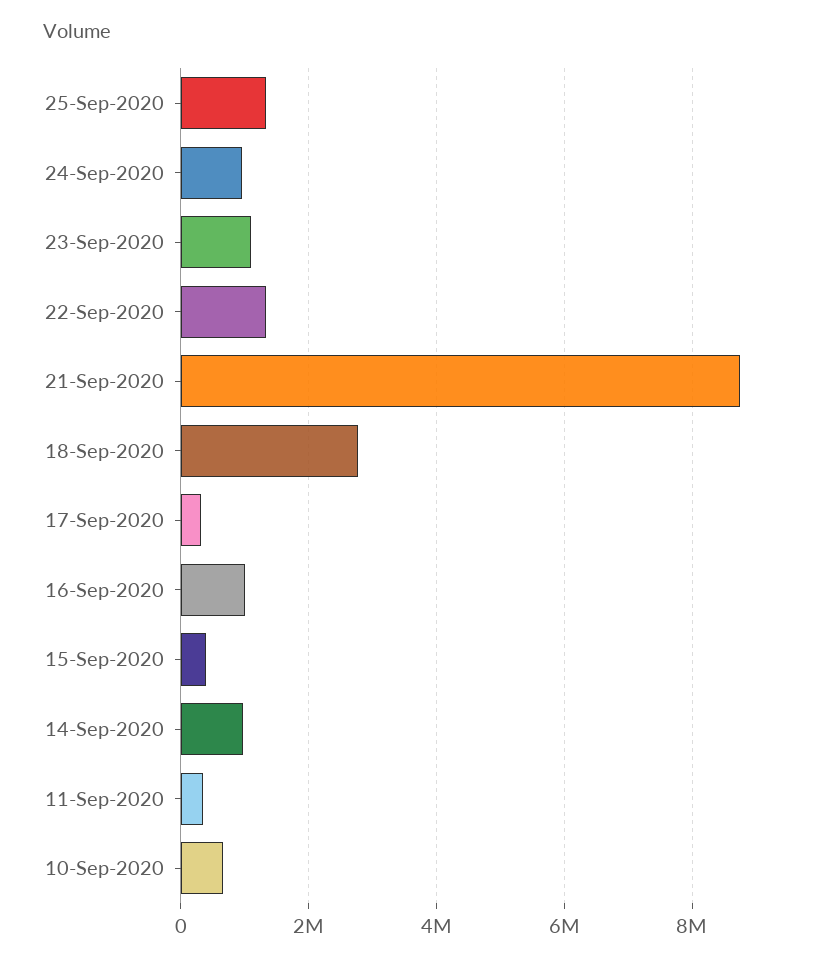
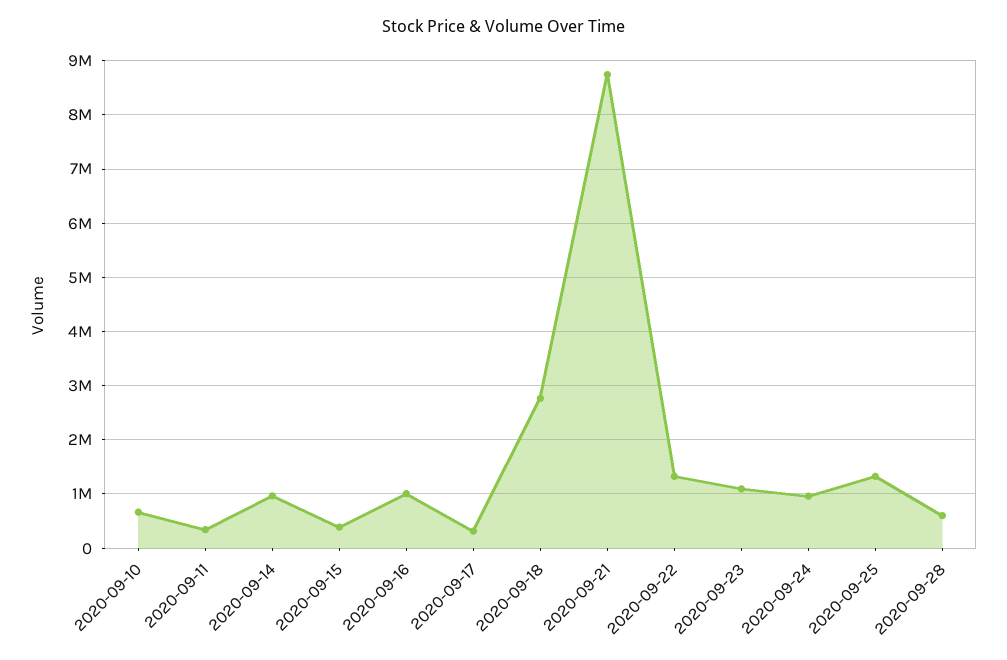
2020-09-28: none -> 600000

